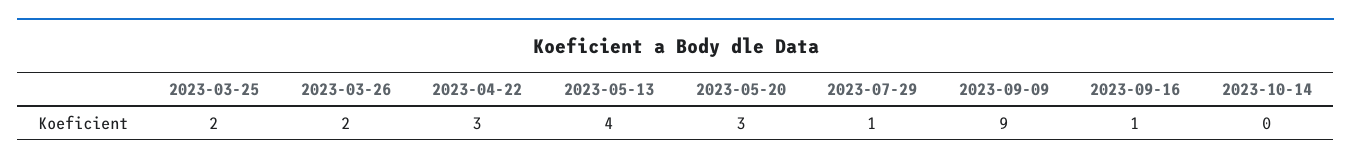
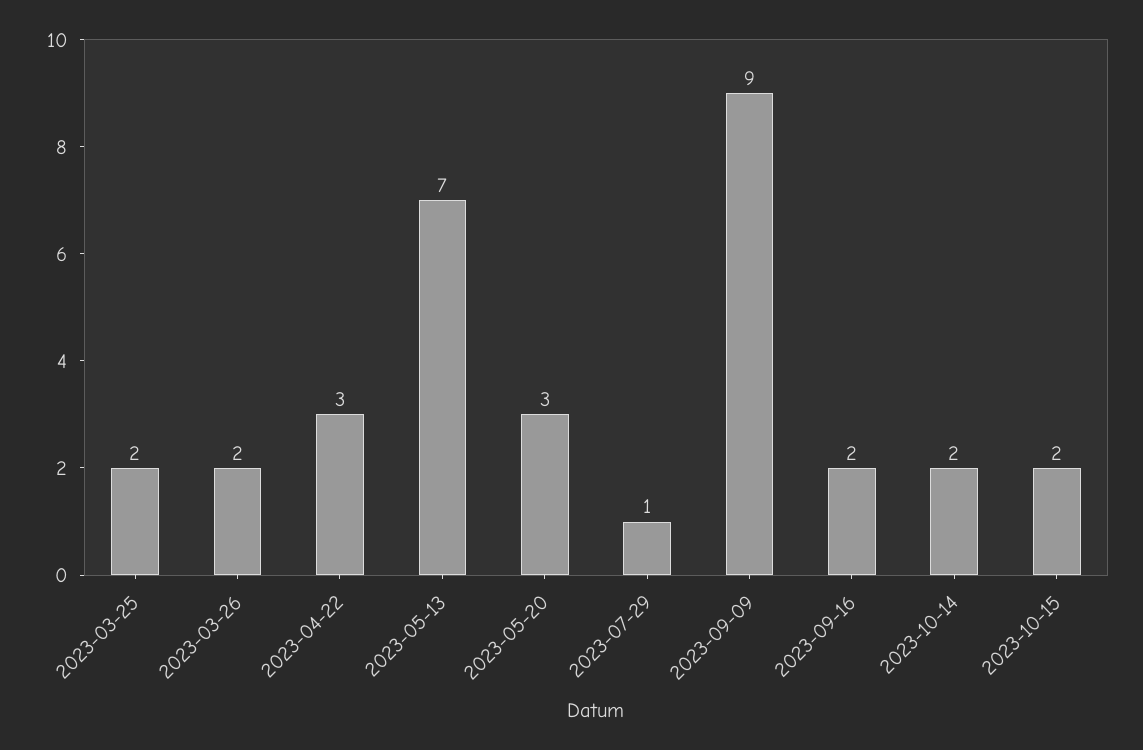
2023-05-13: 4 -> 7
2023-09-16: 1 -> 2
2023-10-14: 0 -> 2
2023-10-15: none -> 2

